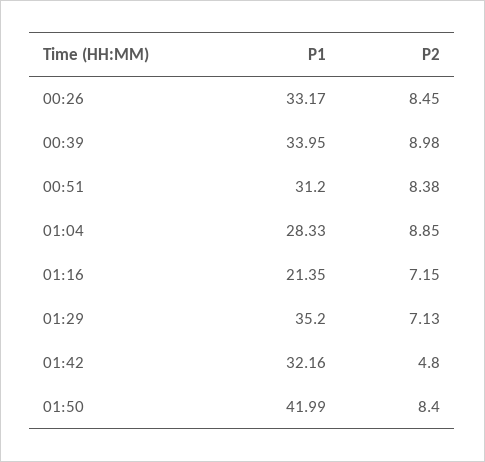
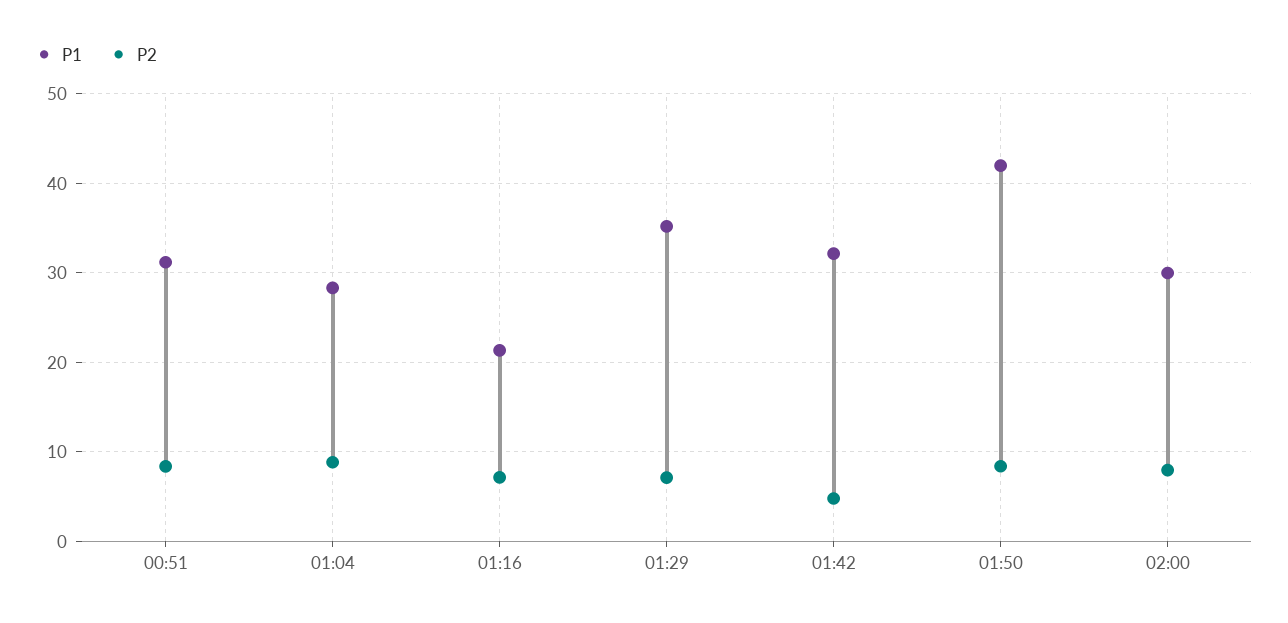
P1, 00:26: 33.17 -> none
P2, 00:26: 8.45 -> none
P1, 00:39: 33.95 -> none
P2, 00:39: 8.98 -> none
P1, 02:00: none -> 30
P2, 02:00: none -> 8

